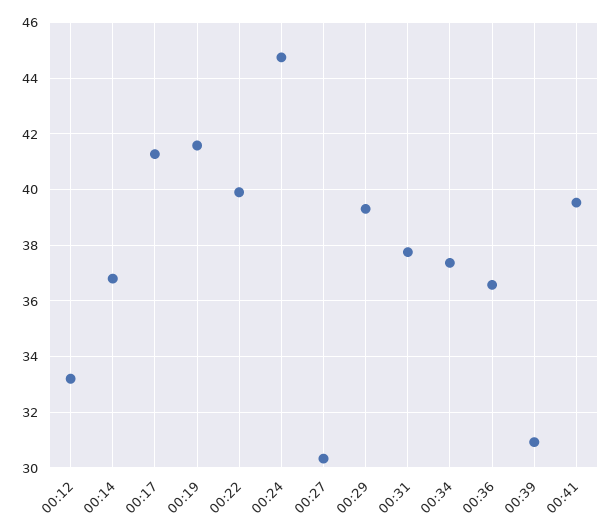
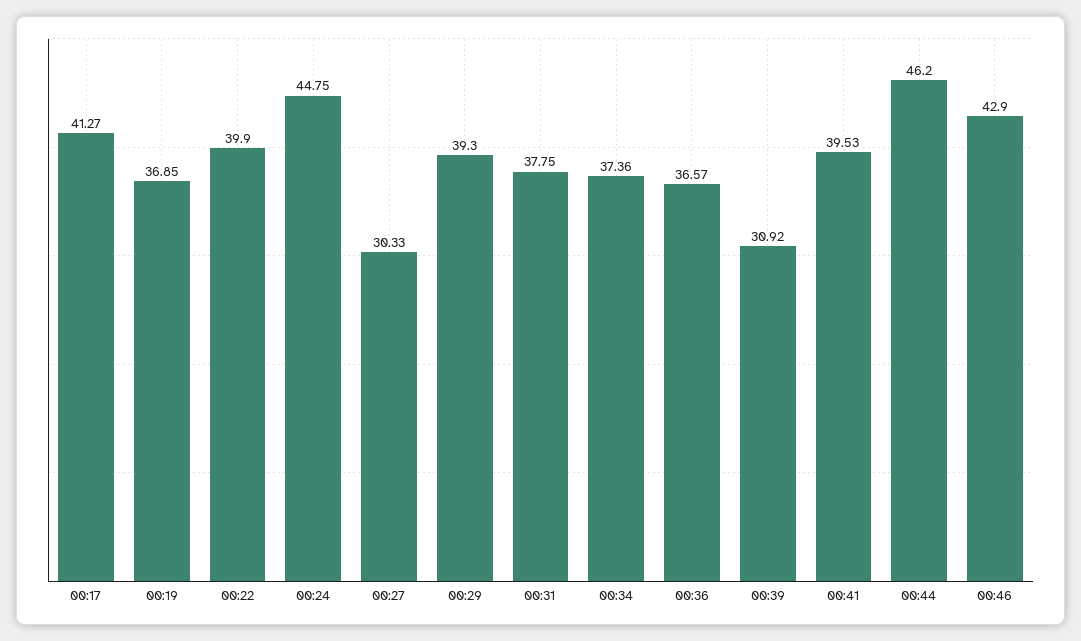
00:12: 33.25 -> none
00:14: 36.75 -> none
00:19: 41.5 -> 36.85
00:44: none -> 46.2
00:46: none -> 42.9

